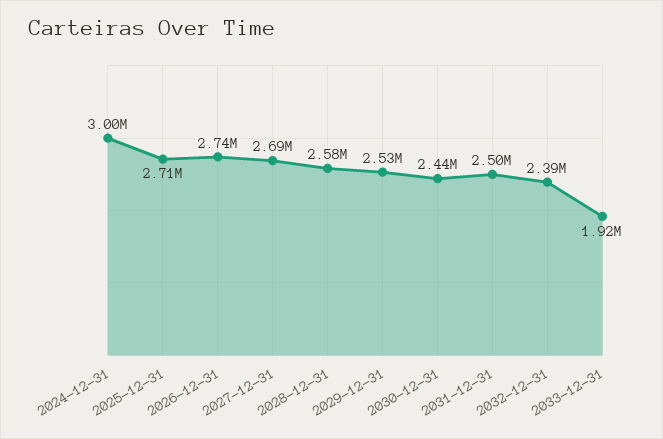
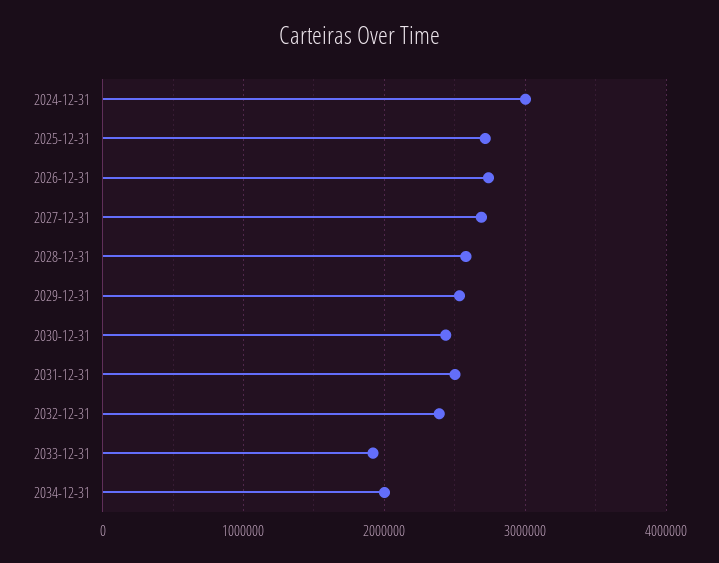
2034-12-31: none -> 2000000

